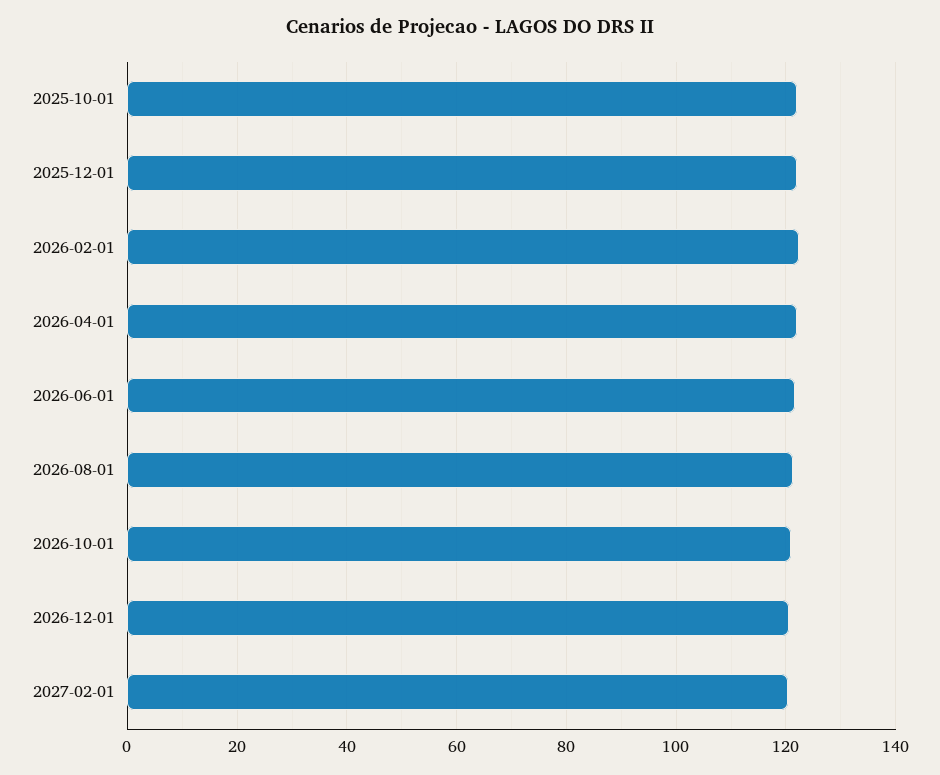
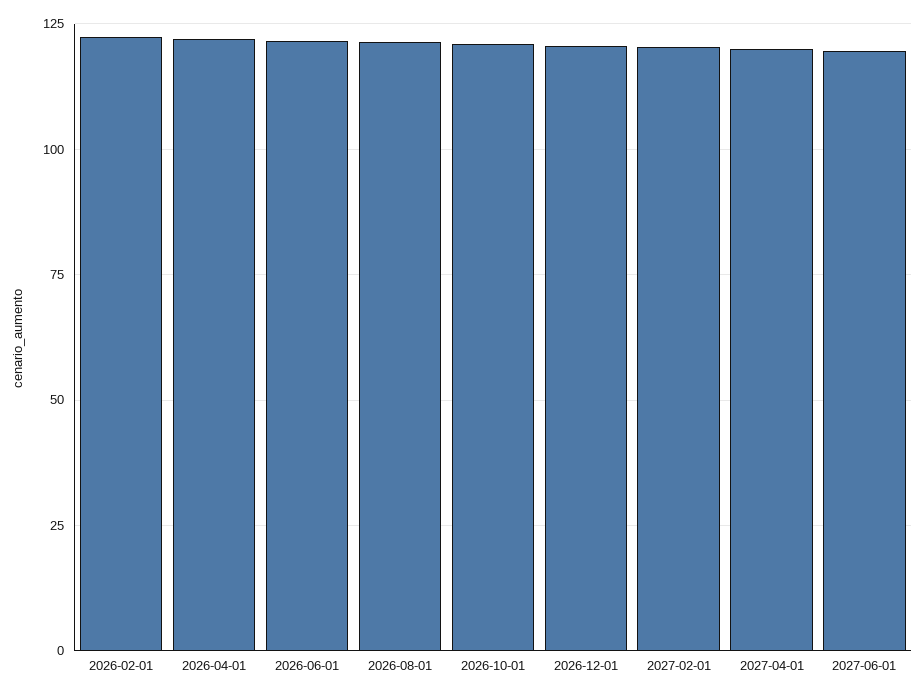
2025-10-01: 122 -> none
2025-12-01: 122 -> none
2027-04-01: none -> 120
2027-06-01: none -> 120

